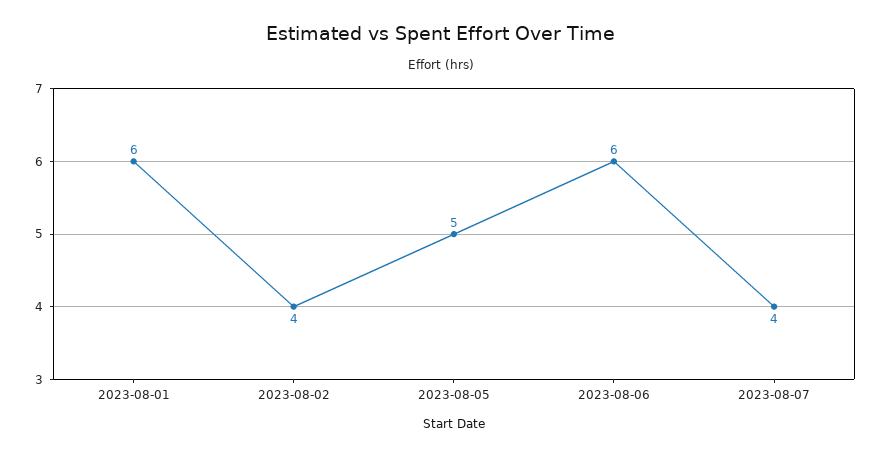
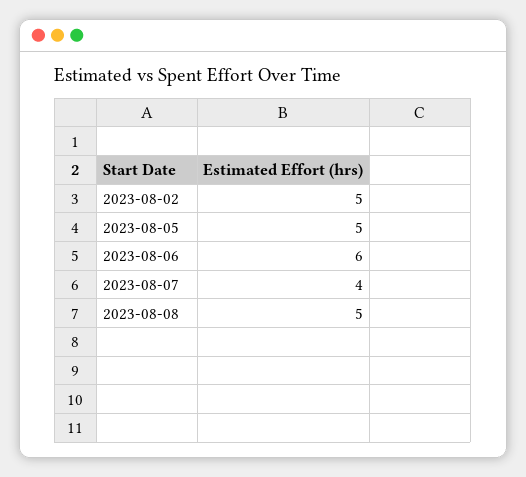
2023-08-01: 6 -> none
2023-08-02: 4 -> 5
2023-08-08: none -> 5

